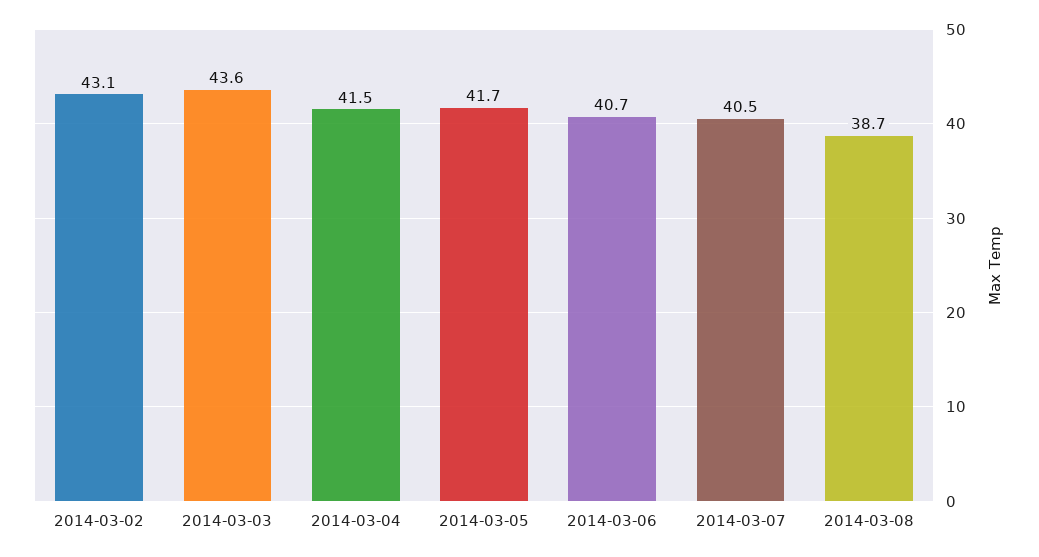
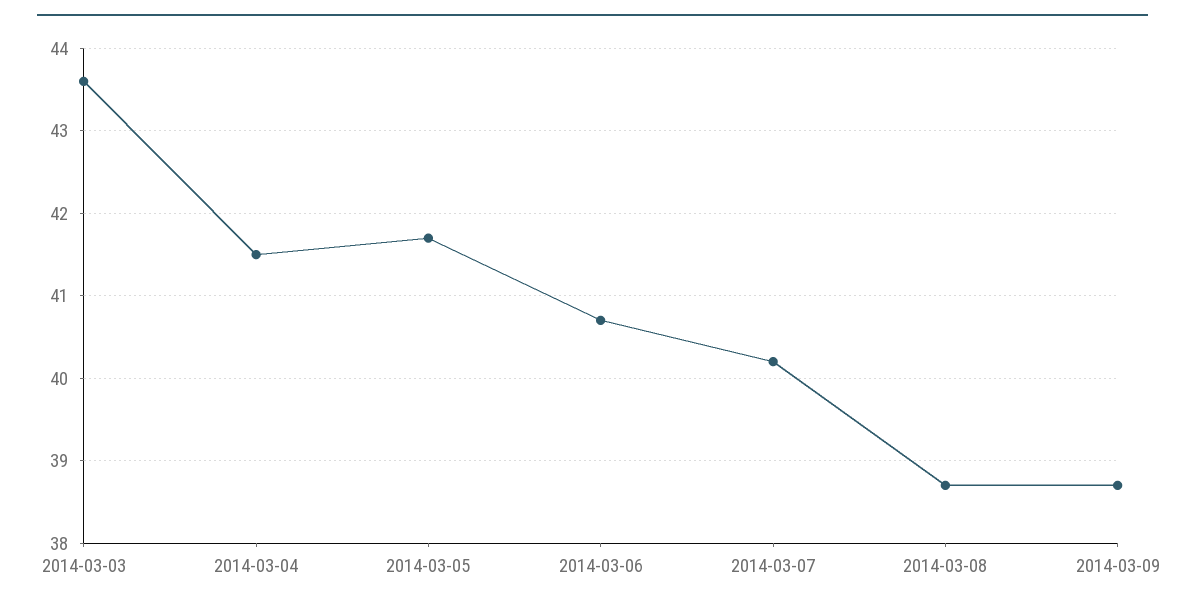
2014-03-02: 43.1 -> none
2014-03-07: 40.5 -> 40.2
2014-03-09: none -> 38.7

